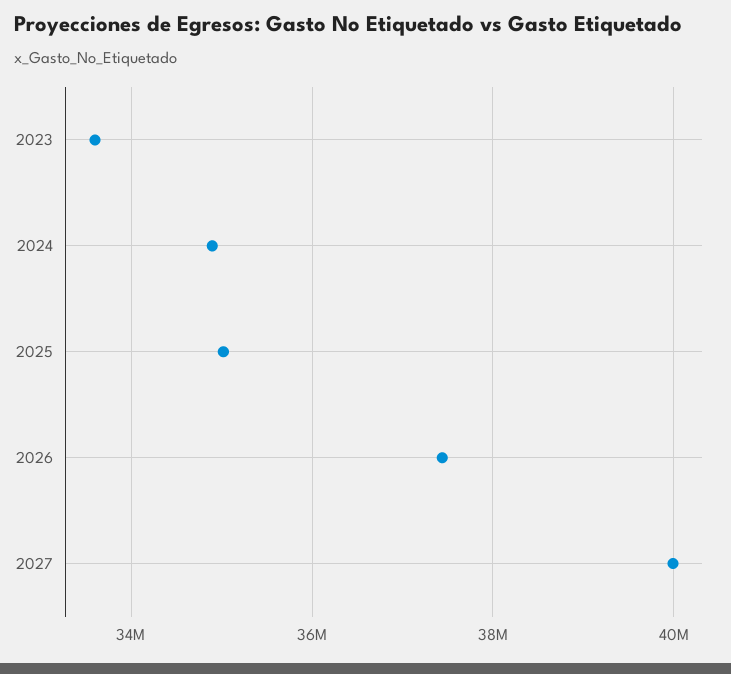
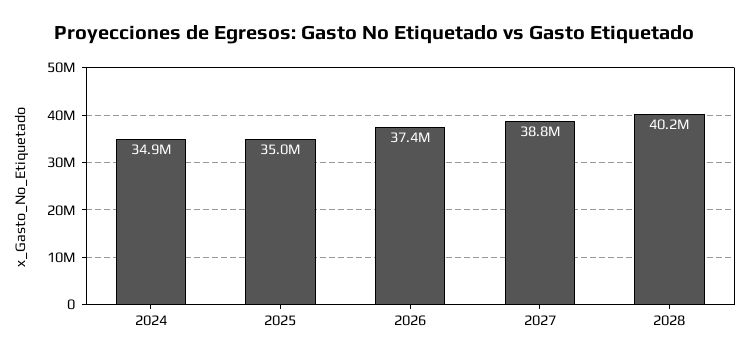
2023: 33600000 -> none
2027: 40000000 -> 38800000
2028: none -> 40200000

